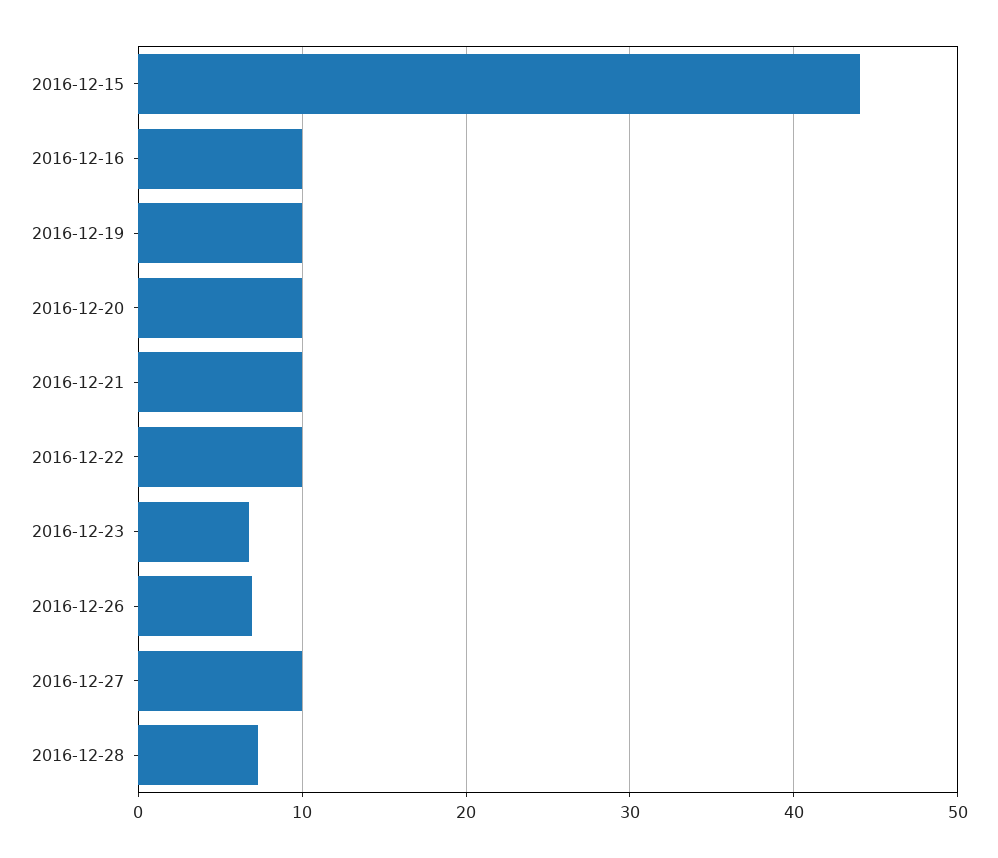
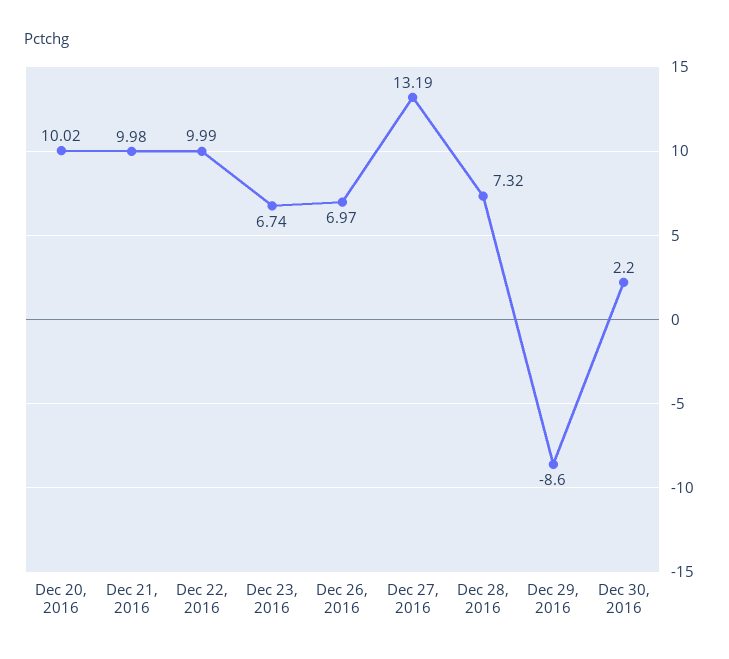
2016-12-15: 44 -> none
2016-12-16: 10 -> none
2016-12-19: 10 -> none
2016-12-27: 10 -> 13.19
Dec 29, 2016: none -> -8.6
Dec 30, 2016: none -> 2.2

